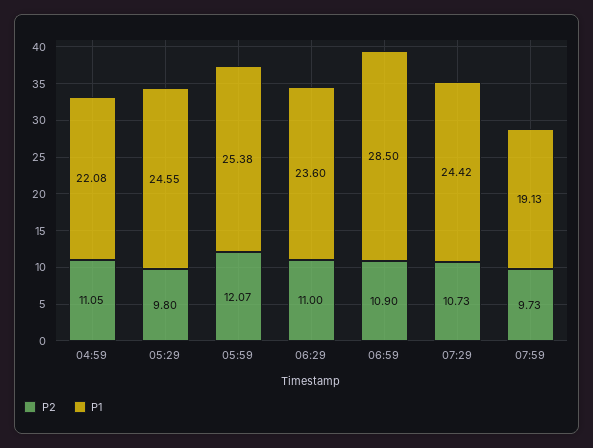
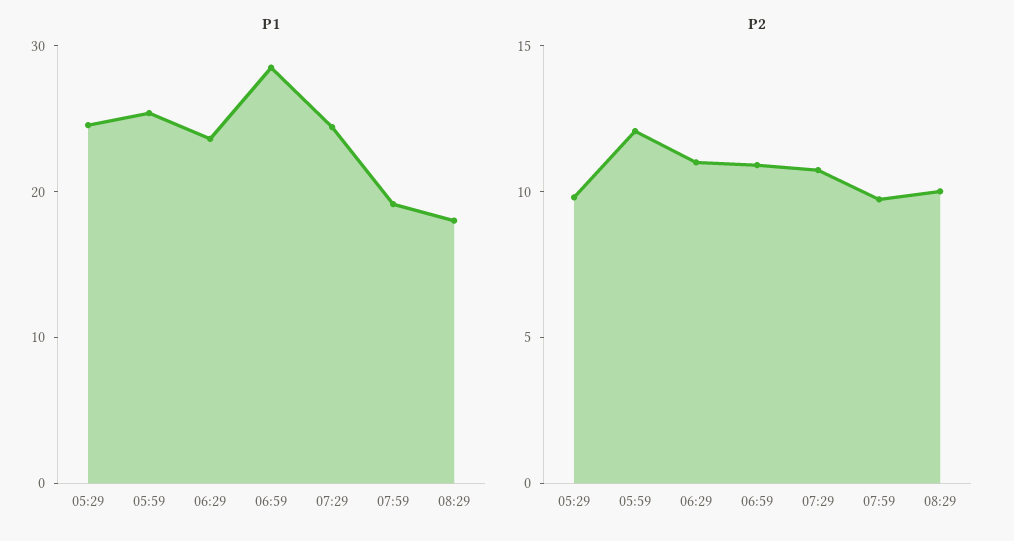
P2, 04:59: 11.05 -> none
P1, 04:59: 22.08 -> none
P1, 08:29: none -> 18
P2, 08:29: none -> 10

